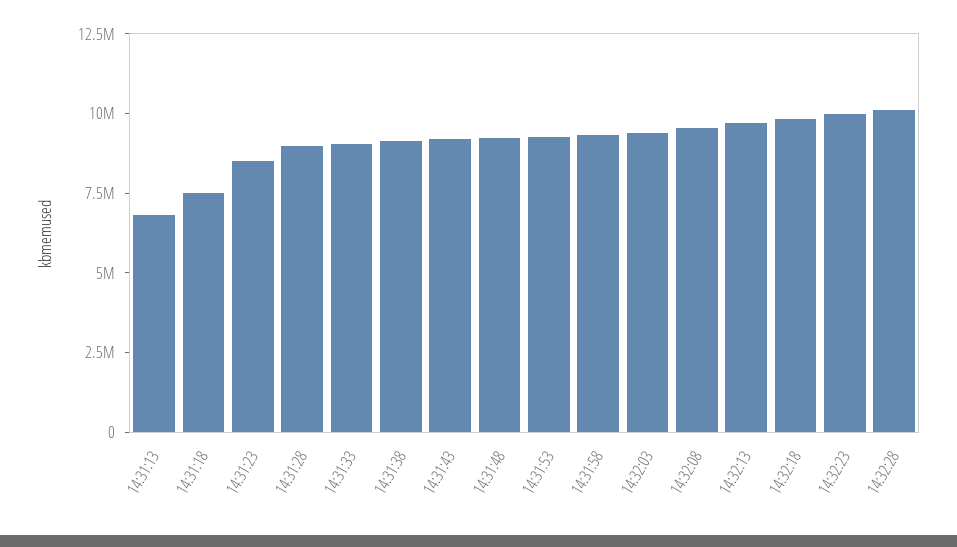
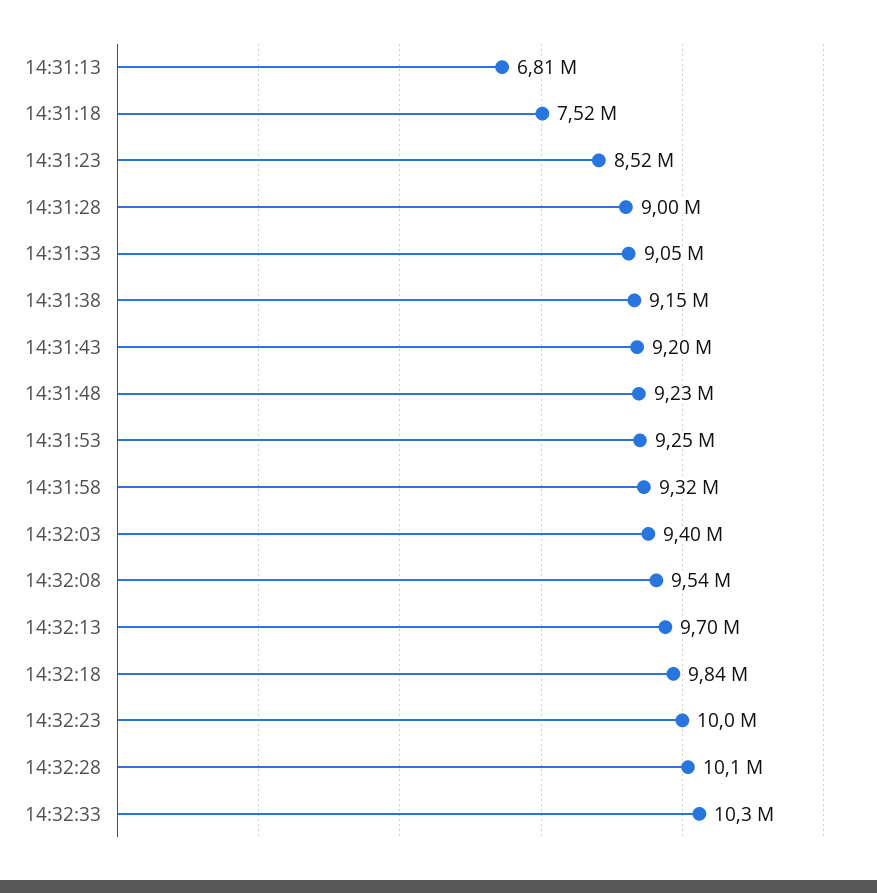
14:32:33: none -> 10300000

